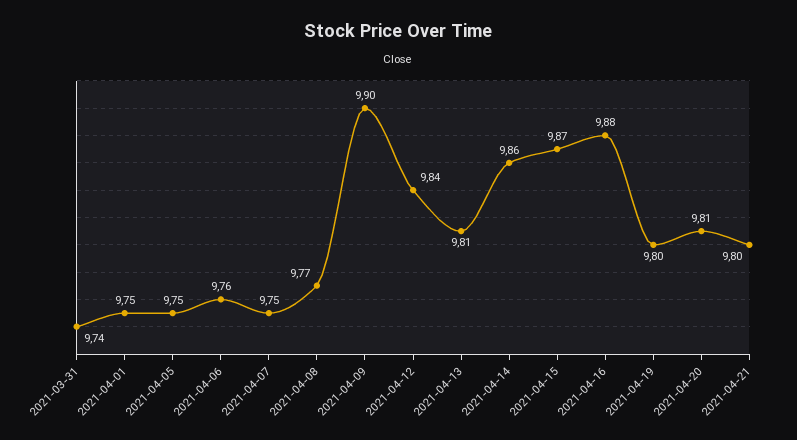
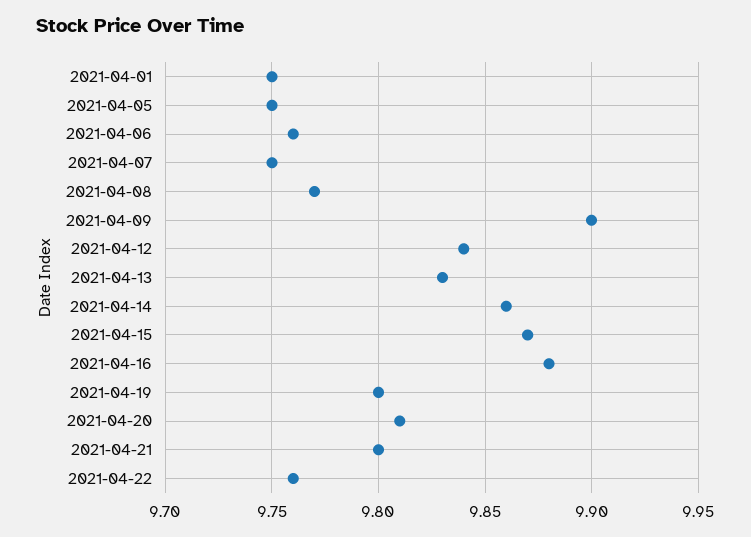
2021-03-31: 9.74 -> none
2021-04-13: 9.81 -> 9.83
2021-04-22: none -> 9.76

